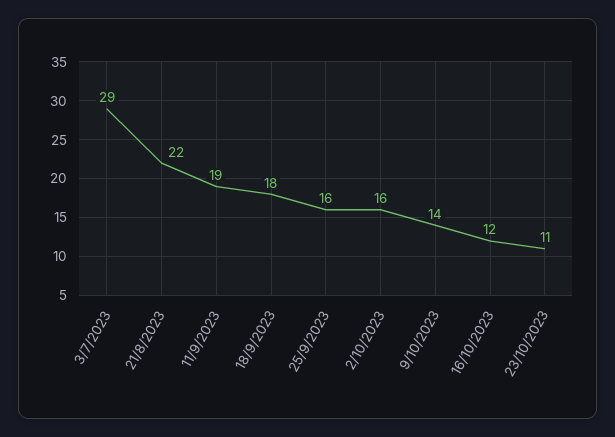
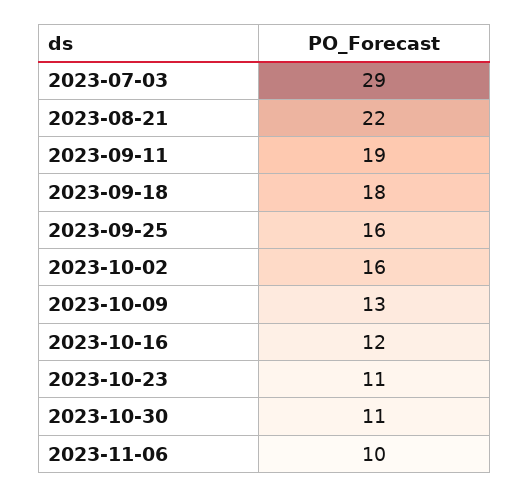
9/10/2023: 14 -> 13
2023-10-30: none -> 11
2023-11-06: none -> 10

